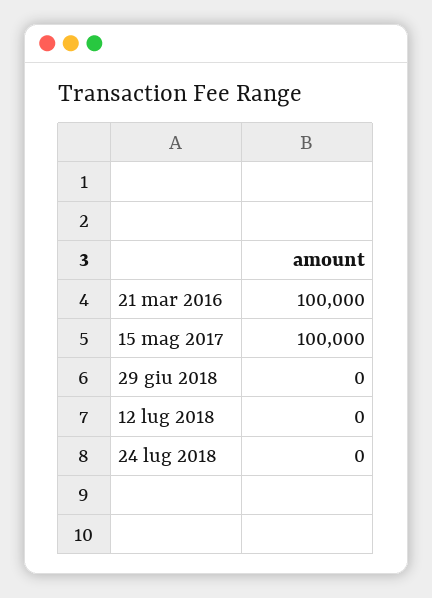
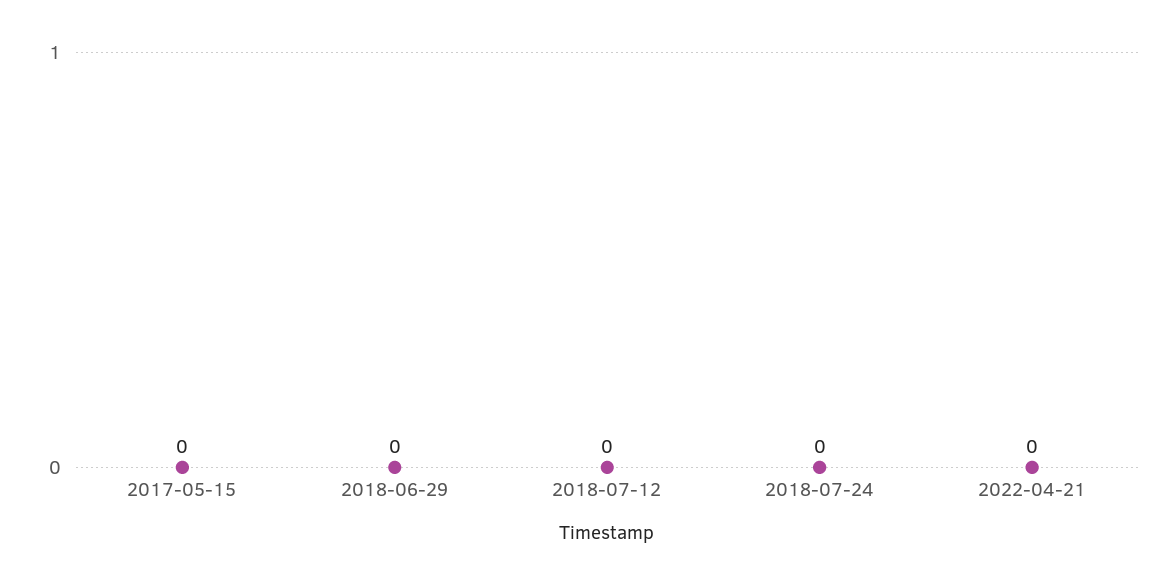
21 mar 2016: 100000 -> none
15 mag 2017: 100000 -> 0
2022-04-21: none -> 0

